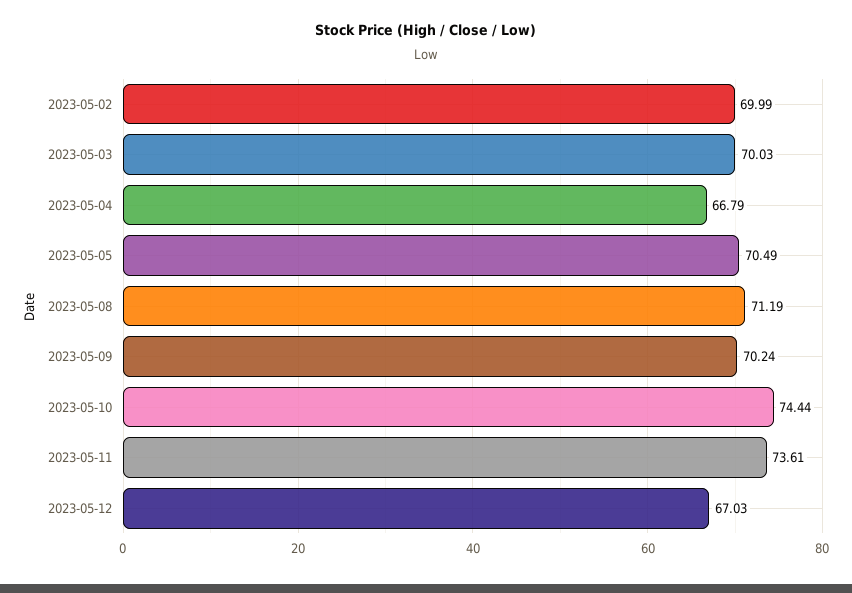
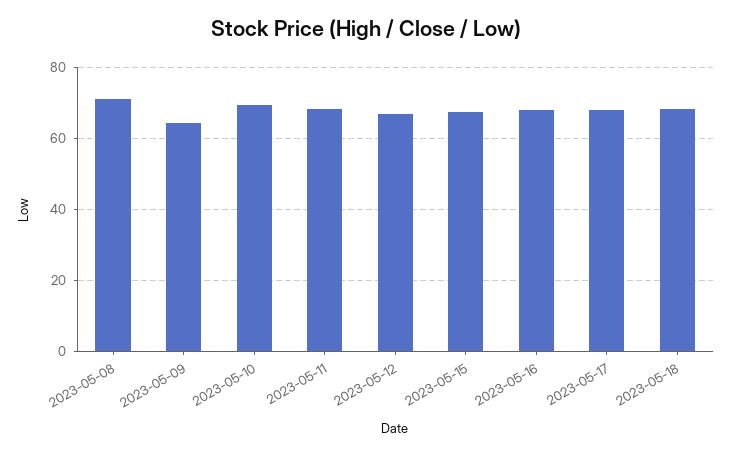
2023-05-02: 69.99 -> none
2023-05-03: 70.03 -> none
2023-05-04: 66.79 -> none
2023-05-05: 70.49 -> none
2023-05-09: 70.24 -> 64
2023-05-10: 74.44 -> 70
2023-05-11: 73.61 -> 68
2023-05-15: none -> 68
2023-05-16: none -> 68
2023-05-17: none -> 68
2023-05-18: none -> 68

